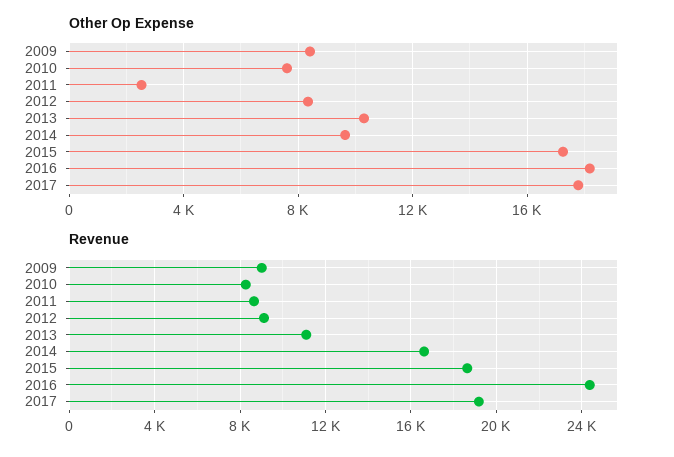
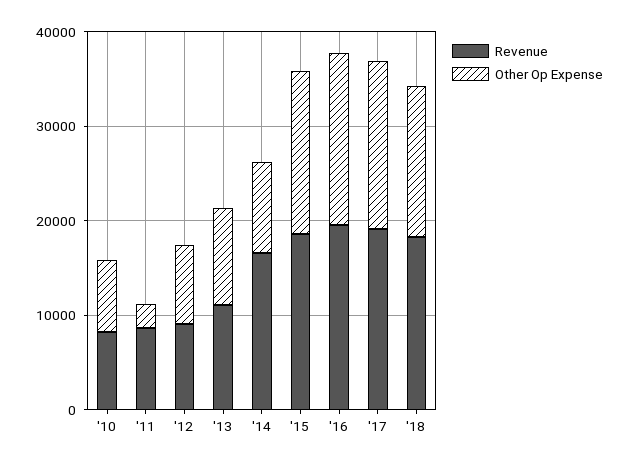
Other Op Expense, 2009: 8500 -> none
Revenue, 2009: 9000 -> none
Revenue, 2016: 24500 -> 20000
Revenue, '18: none -> 18000
Other Op Expense, '18: none -> 16000

